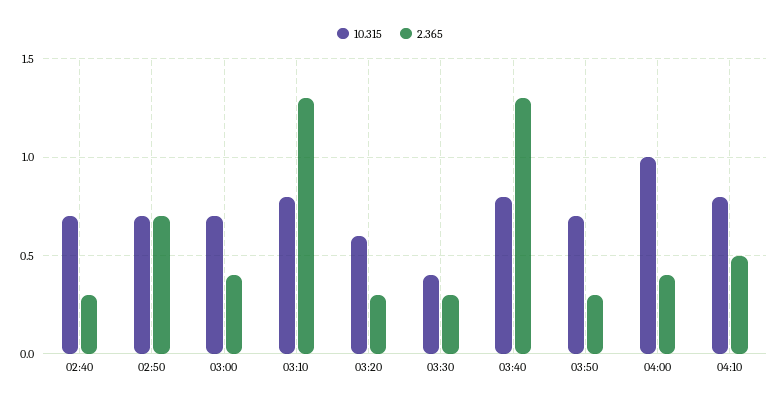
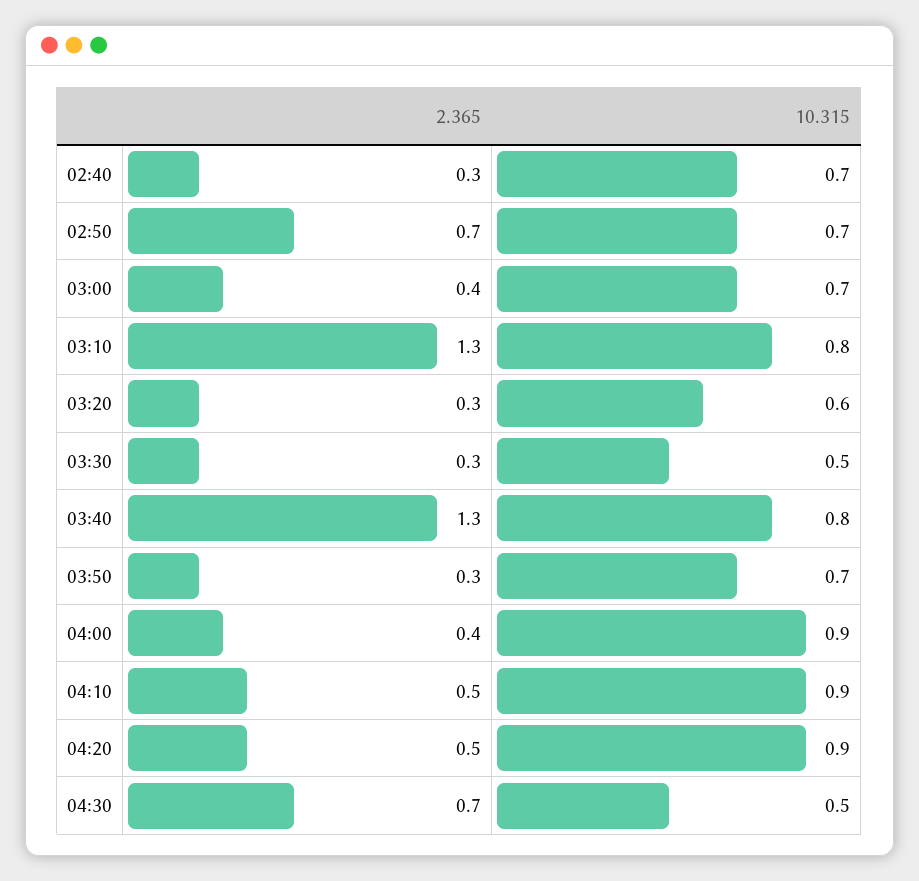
10.315, 03:30: 0.4 -> 0.5
10.315, 04:00: 1 -> 0.9
10.315, 04:10: 0.8 -> 0.9
2.365, 04:20: none -> 0.5
10.315, 04:20: none -> 0.9
2.365, 04:30: none -> 0.7
10.315, 04:30: none -> 0.5

